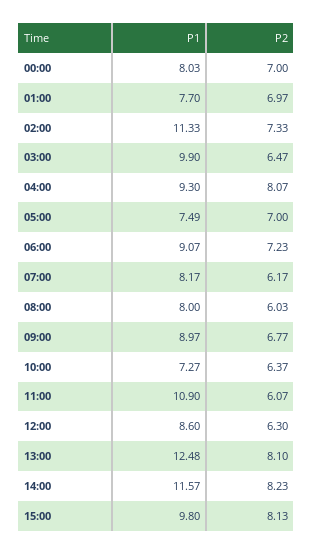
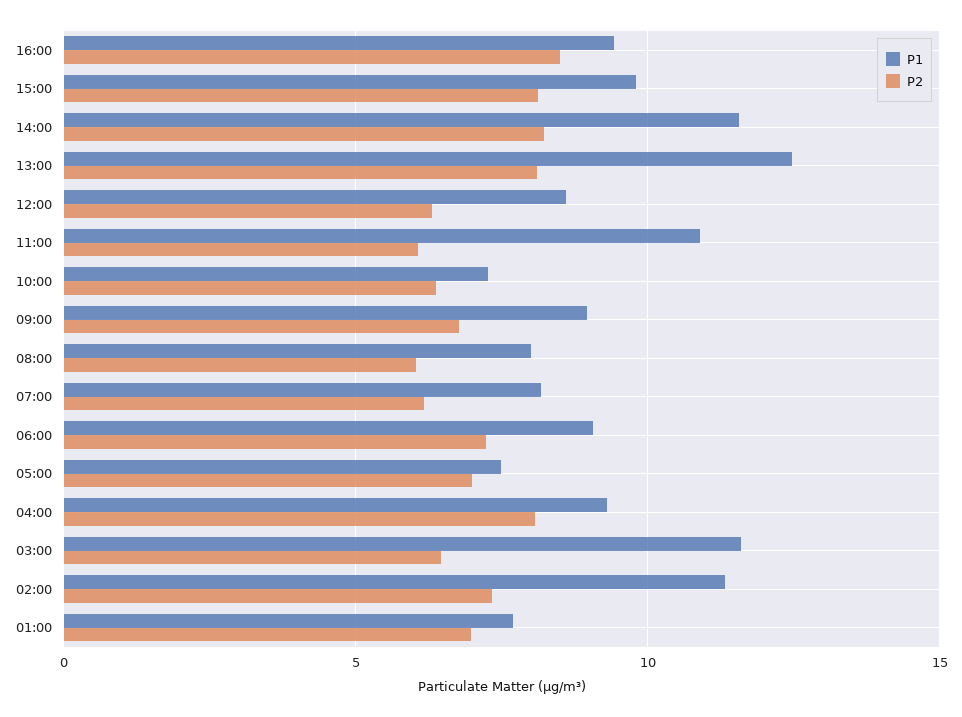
P1, 00:00: 8.03 -> none
P2, 00:00: 7 -> none
P1, 03:00: 9.9 -> 11.5
P1, 16:00: none -> 9.5
P2, 16:00: none -> 8.5

